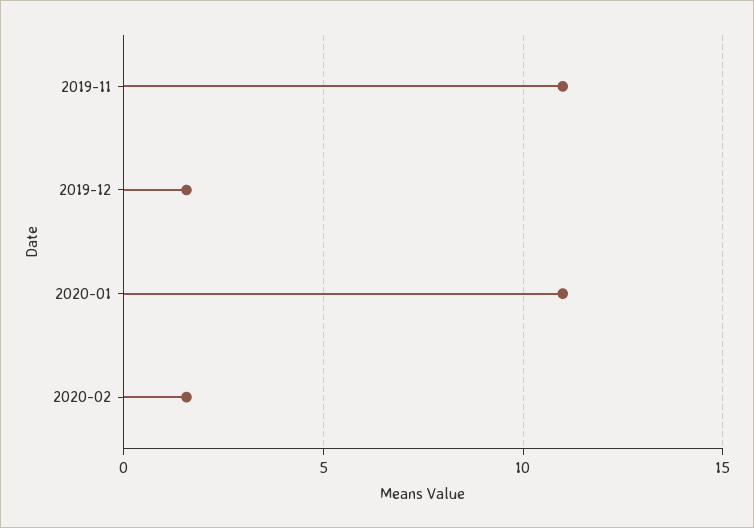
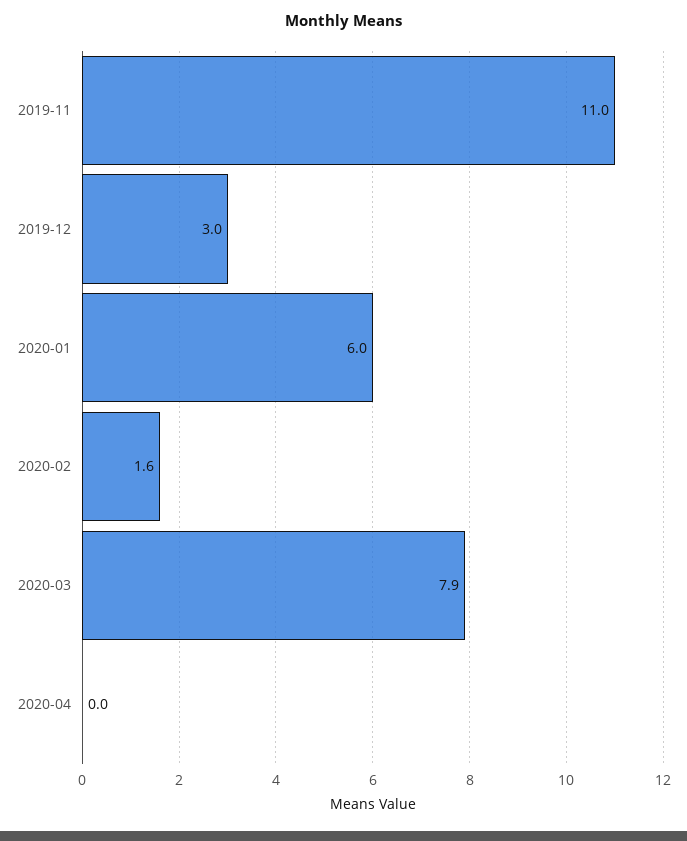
2019-12: 1.5 -> 3
2020-01: 11 -> 6
2020-03: none -> 7.9
2020-04: none -> 0

